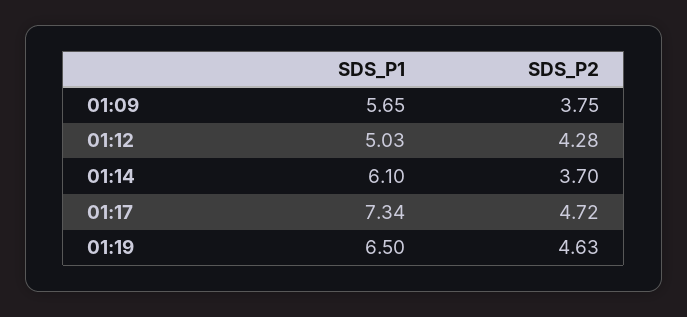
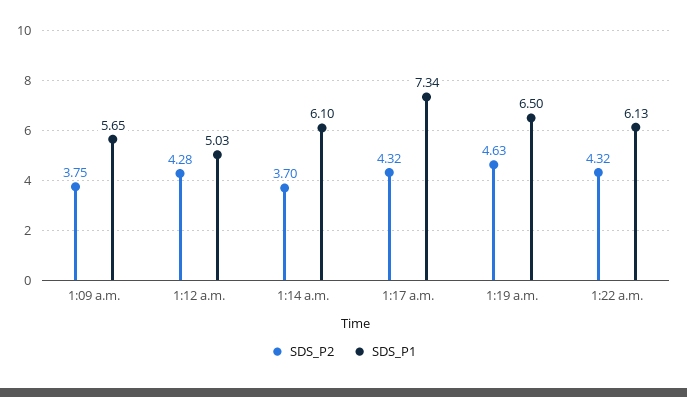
SDS_P2, 01:17: 4.72 -> 4.32
SDS_P2, 1:22 a.m.: none -> 4.32
SDS_P1, 1:22 a.m.: none -> 6.13

